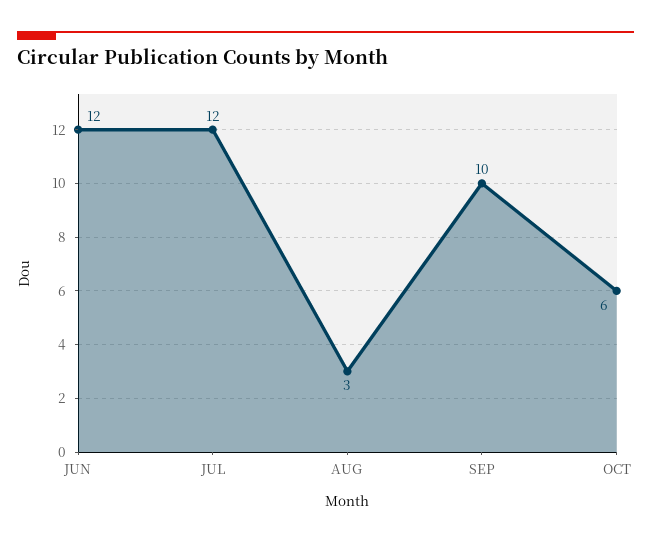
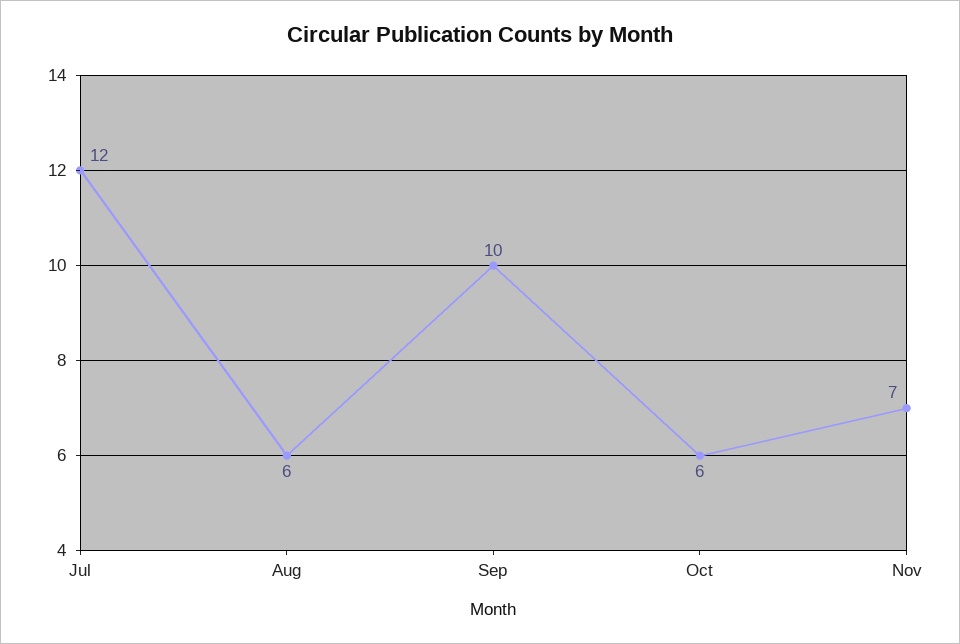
JUN: 12 -> none
AUG: 3 -> 6
Nov: none -> 7

